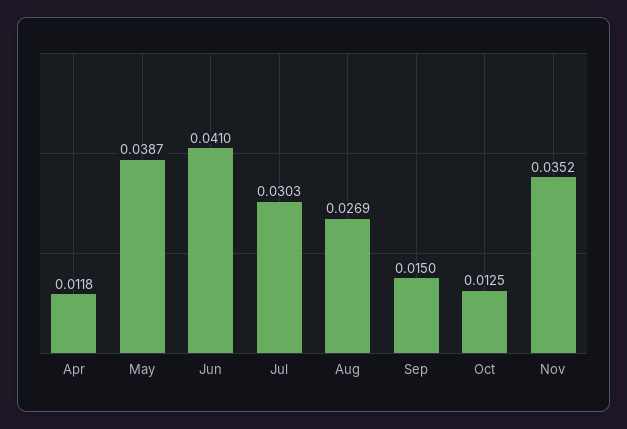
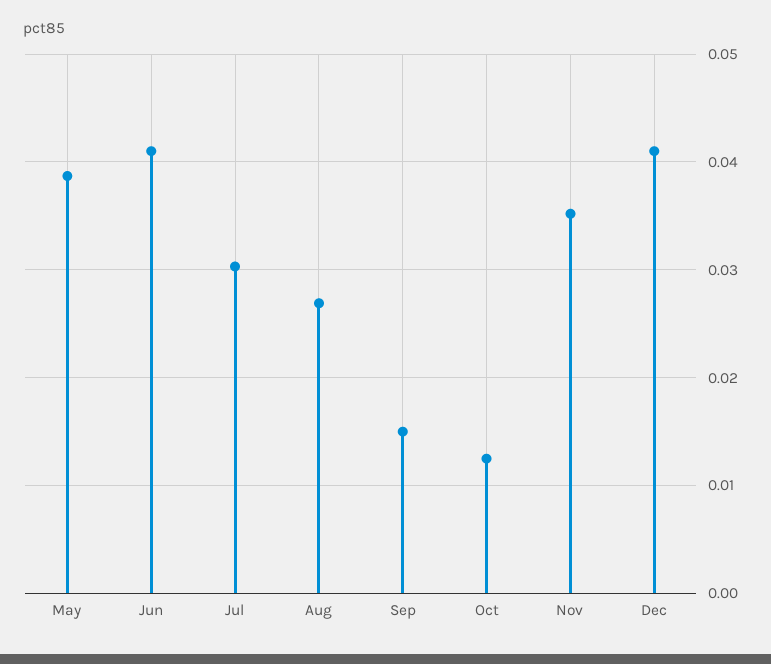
Apr: 0.0118 -> none
Dec: none -> 0.041

